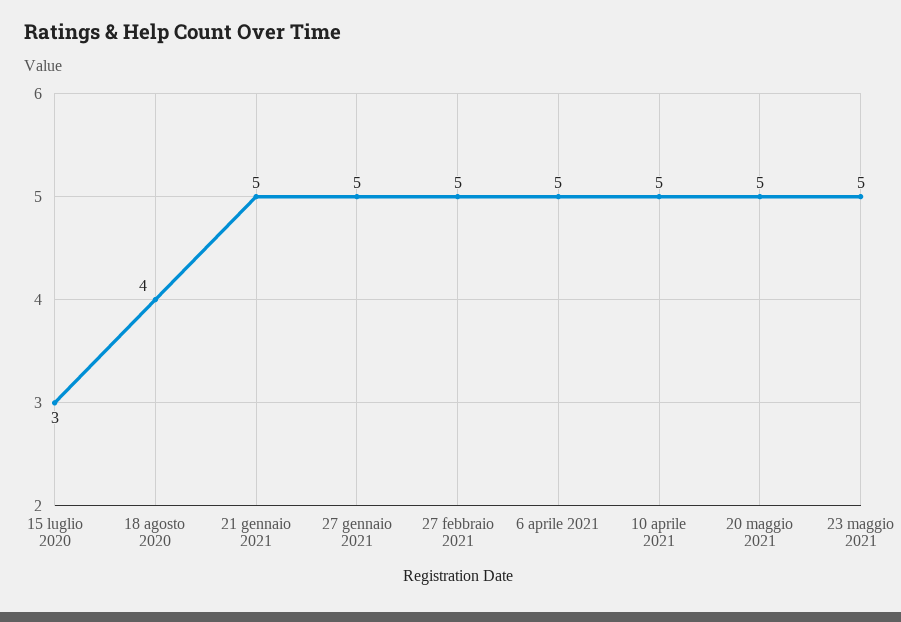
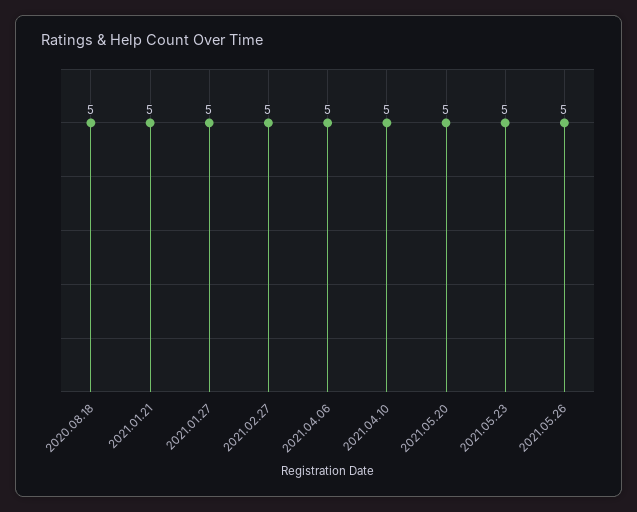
15 luglio 2020: 3 -> none
18 agosto 2020: 4 -> 5
2021.05.26: none -> 5

